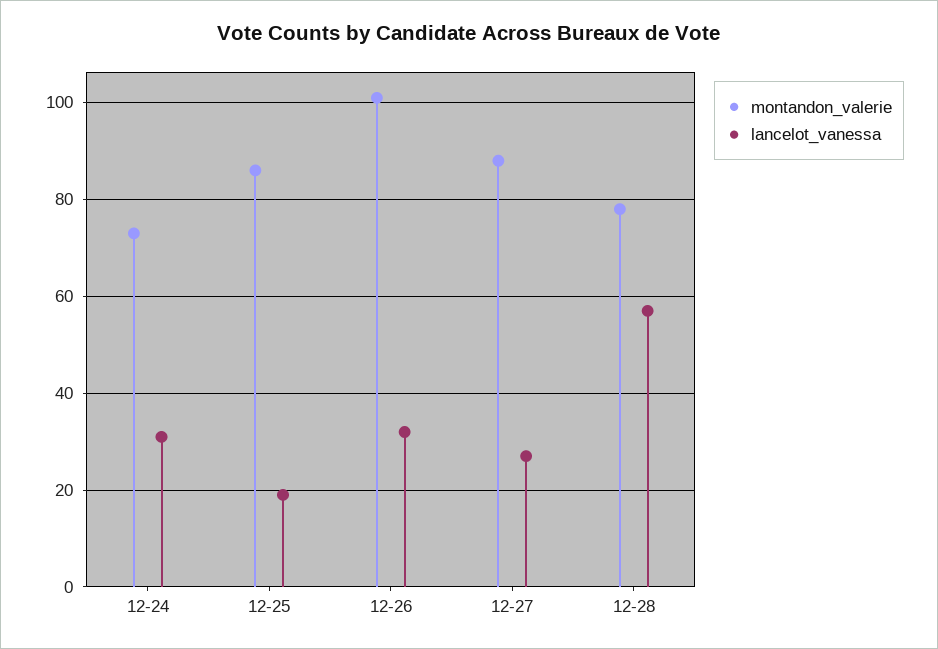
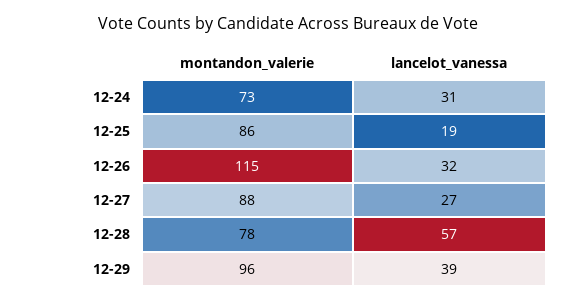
montandon_valerie, 12-26: 100 -> 115
montandon_valerie, 12-29: none -> 96
lancelot_vanessa, 12-29: none -> 39

